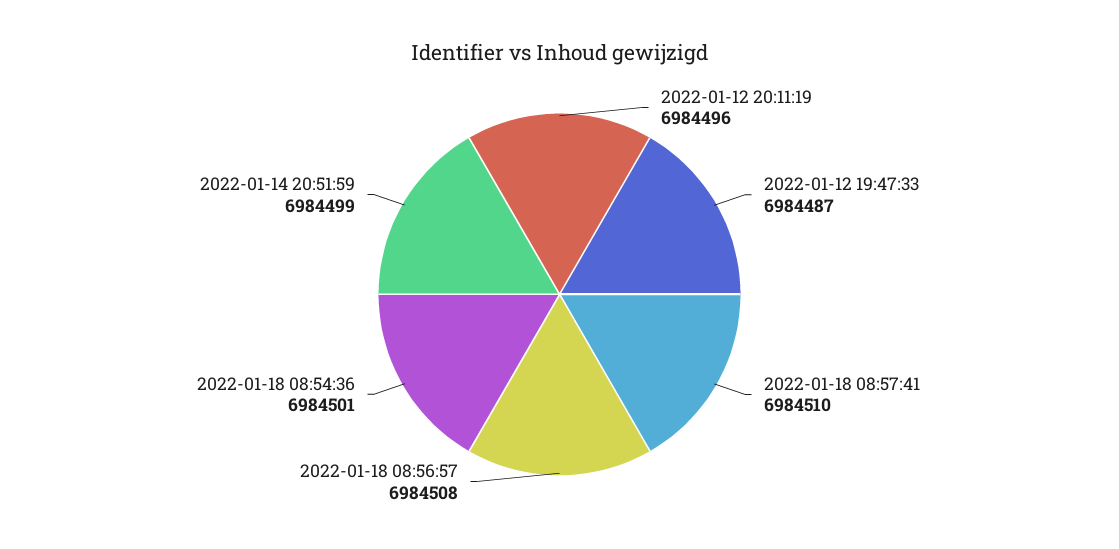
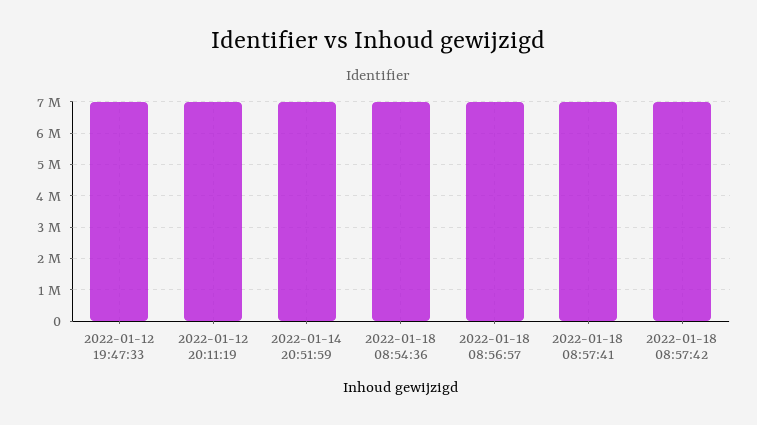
2022-01-18 08:57:42: none -> 7000000

